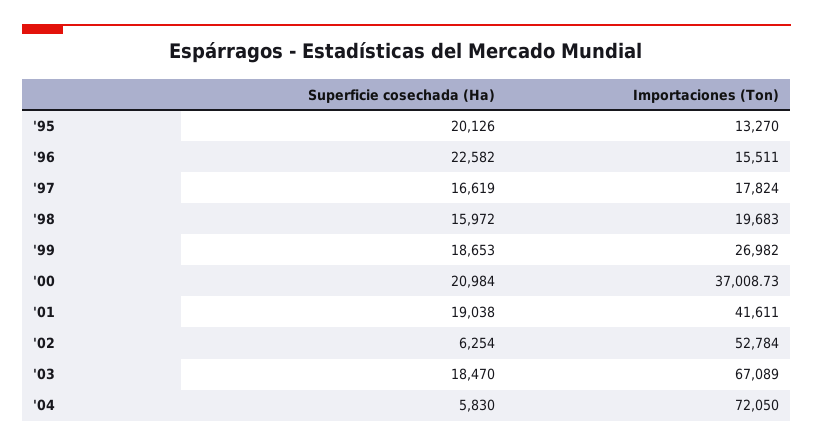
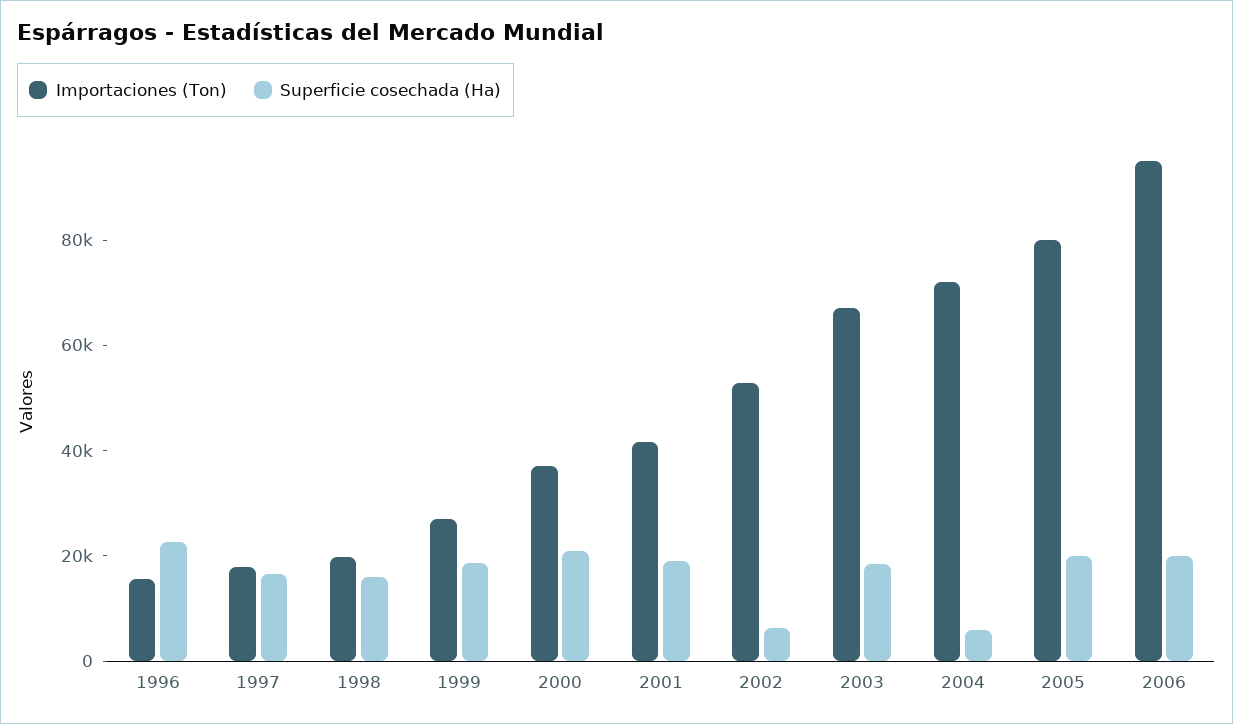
Superficie cosechada (Ha), '95: 20126 -> none
Importaciones (Ton), '95: 13270 -> none
Importaciones (Ton), 2005: none -> 80000
Superficie cosechada (Ha), 2005: none -> 20000
Importaciones (Ton), 2006: none -> 95000
Superficie cosechada (Ha), 2006: none -> 20000

